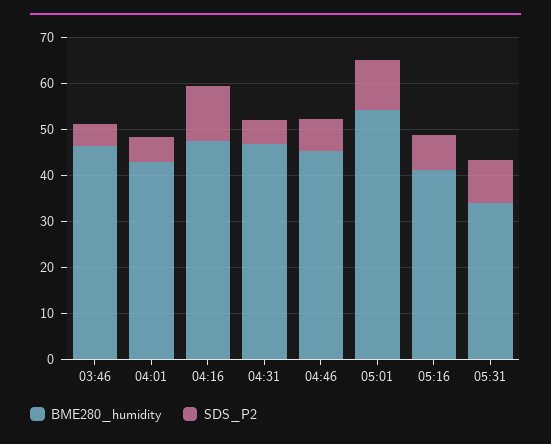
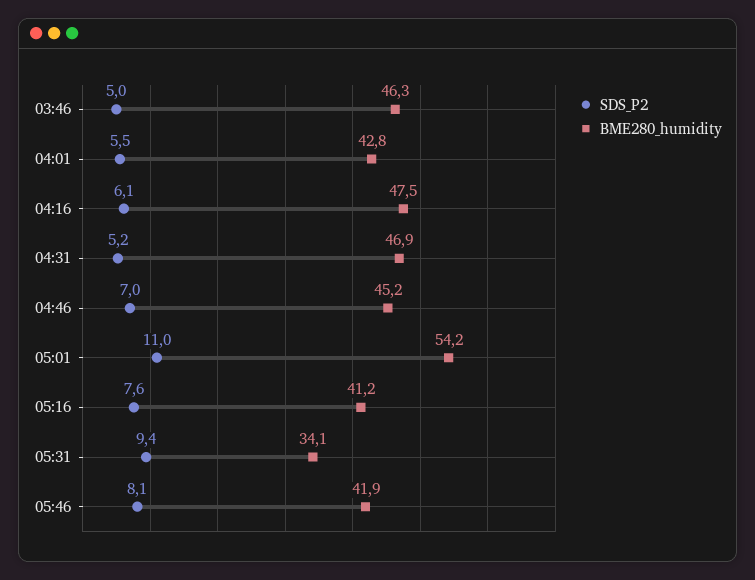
SDS_P2, 04:16: 12 -> 6.1
SDS_P2, 05:46: none -> 8.1
BME280_humidity, 05:46: none -> 41.9

